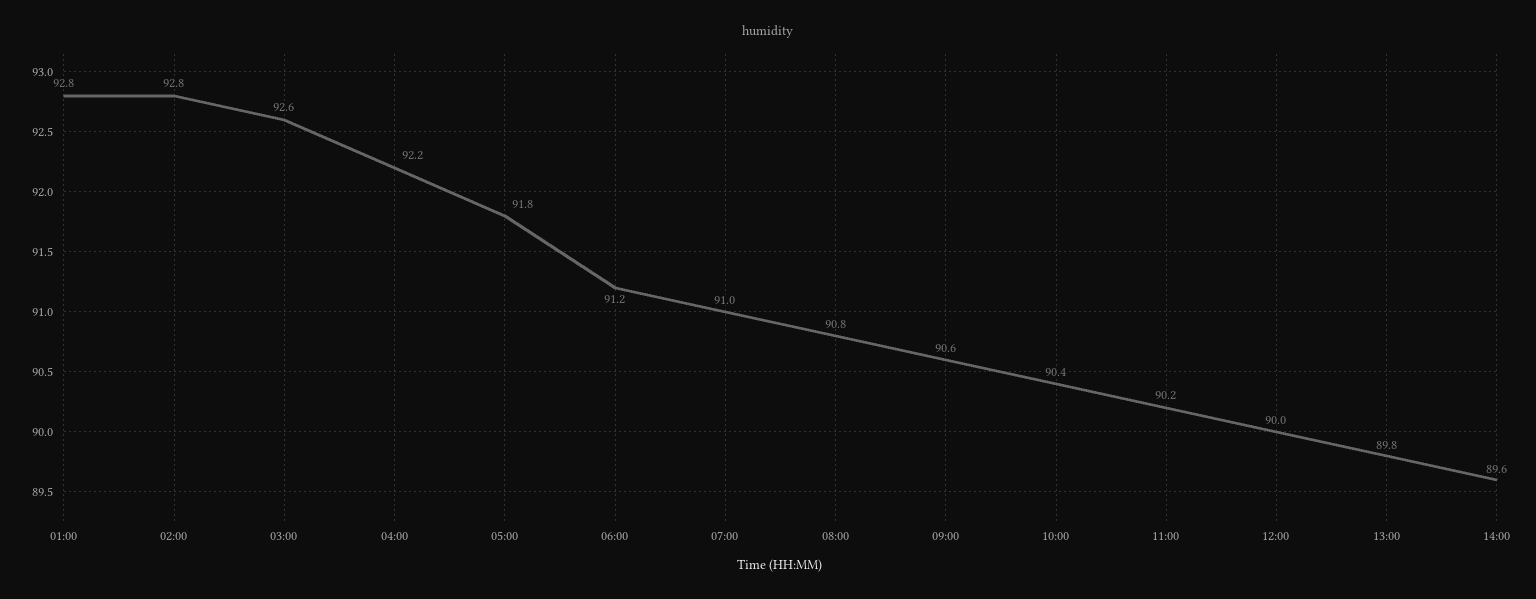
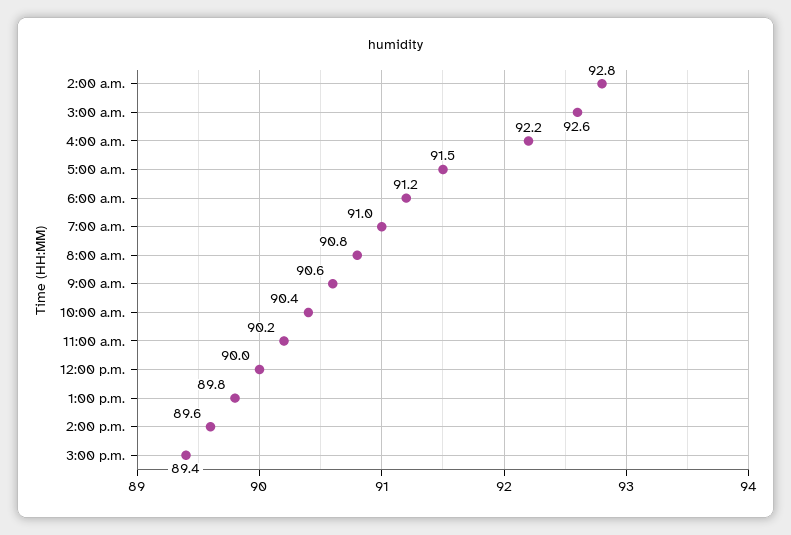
01:00: 92.8 -> none
05:00: 91.8 -> 91.5
3:00 p.m.: none -> 89.4

